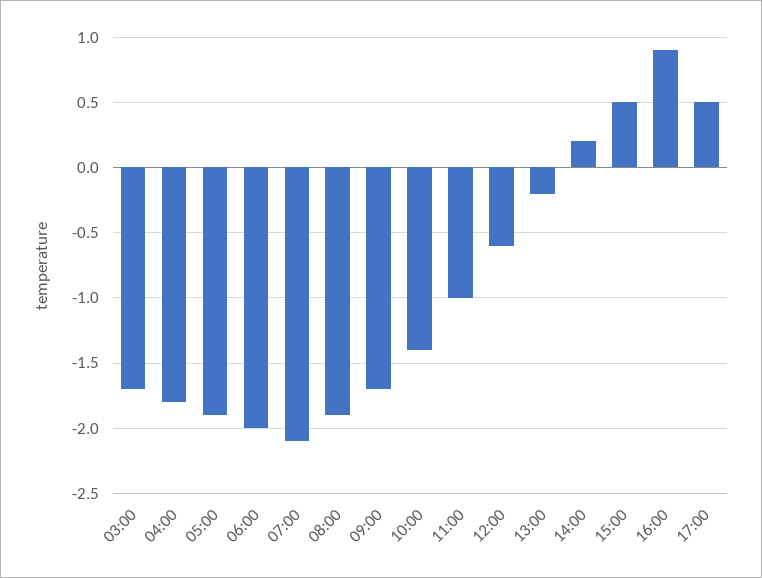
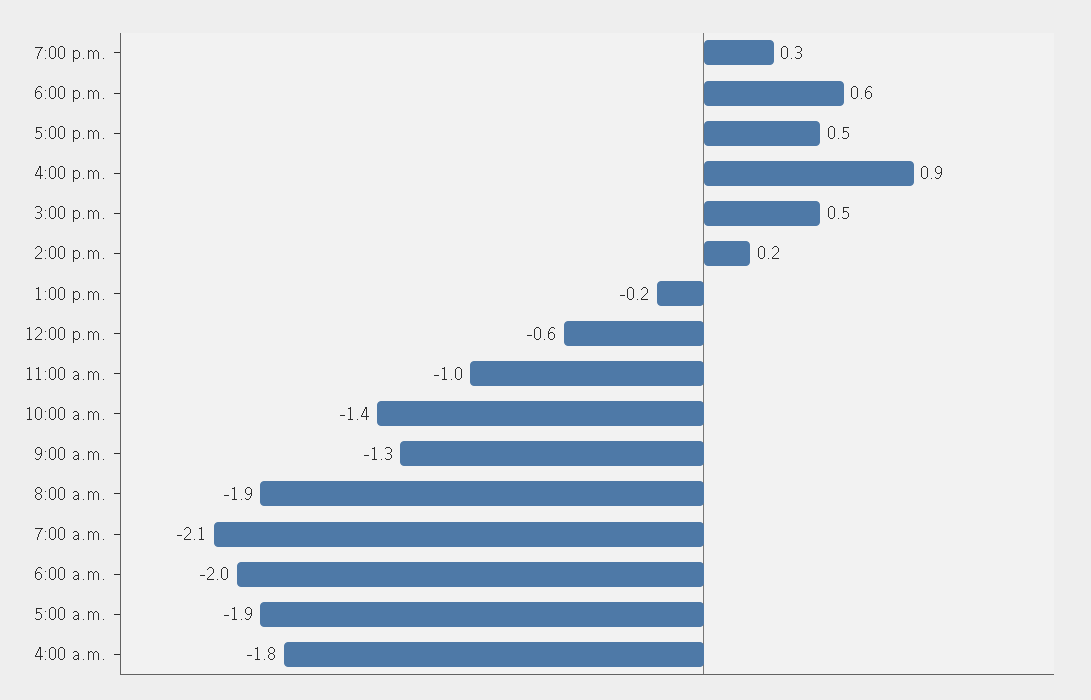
03:00: -1.7 -> none
09:00: -1.7 -> -1.3
7:00 p.m.: none -> 0.3
6:00 p.m.: none -> 0.6

